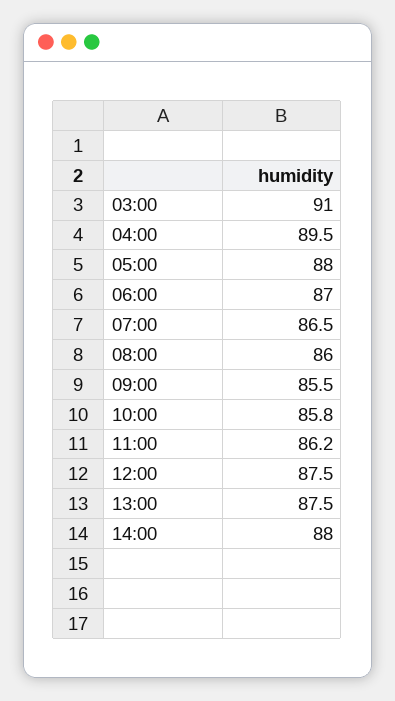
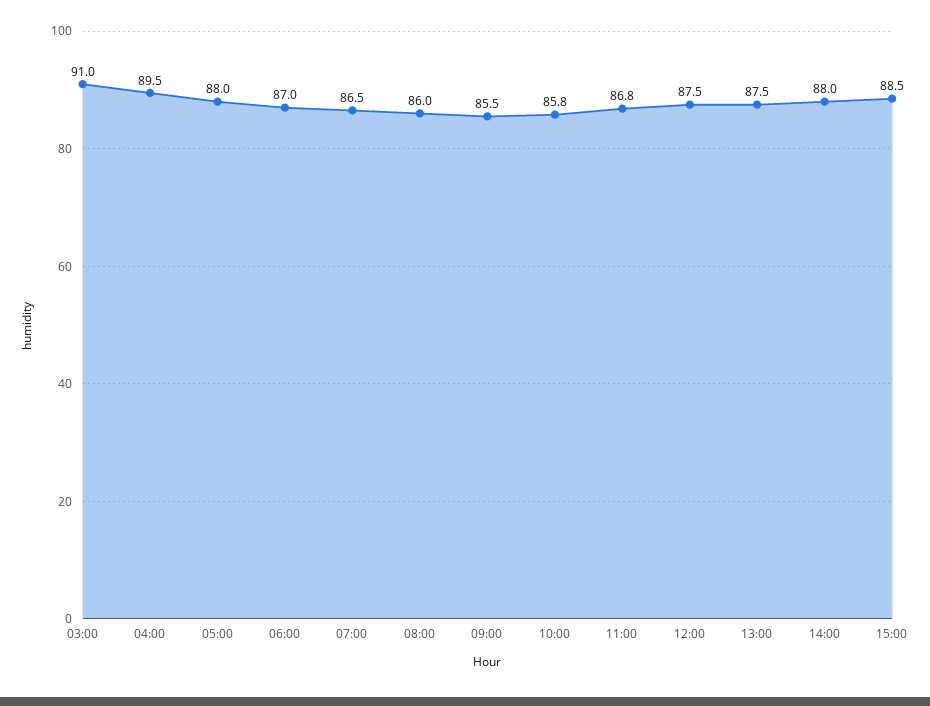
11:00: 86.2 -> 86.8
15:00: none -> 88.5

